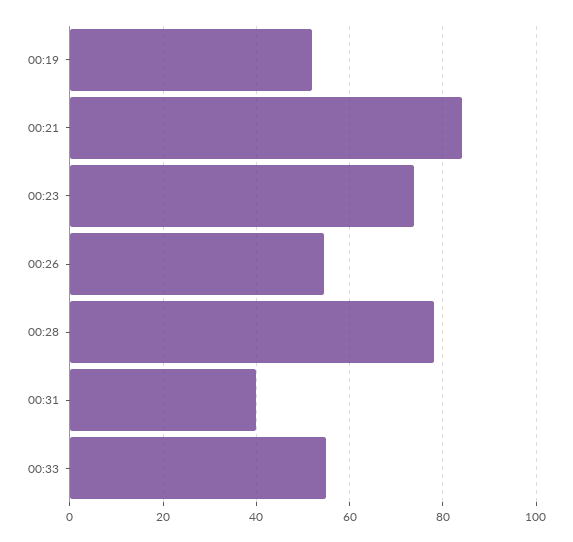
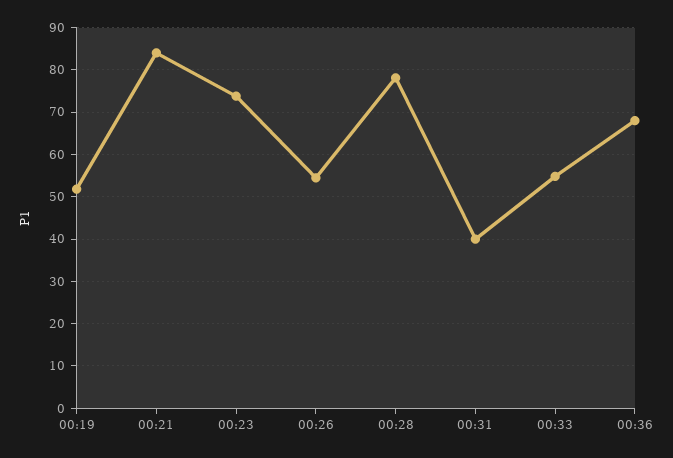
00:36: none -> 68

